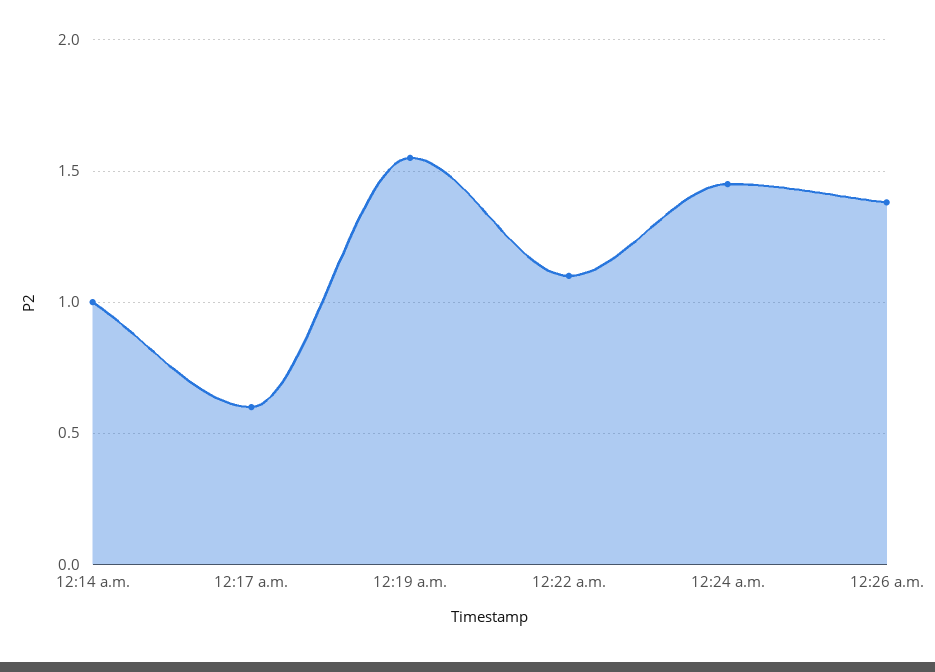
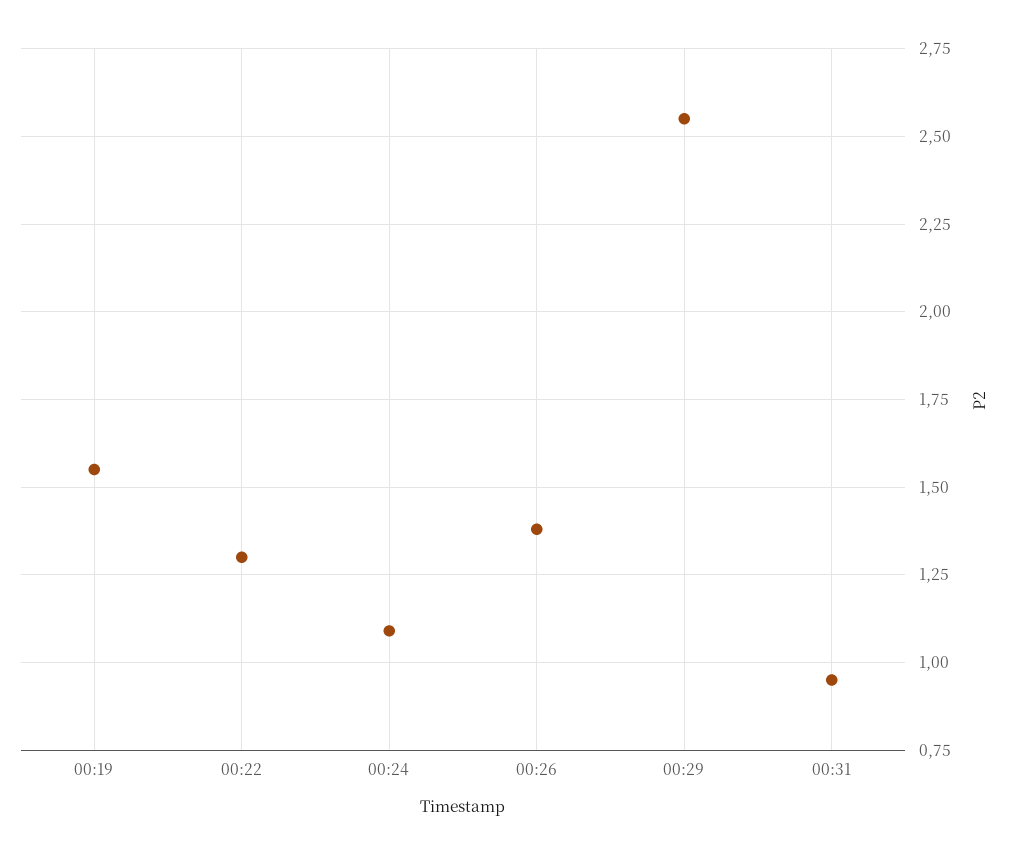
12:14 a.m.: 1 -> none
12:17 a.m.: 0.6 -> none
12:22 a.m.: 1.1 -> 1.3
12:24 a.m.: 1.45 -> 1.1
00:29: none -> 2.55
00:31: none -> 0.95

